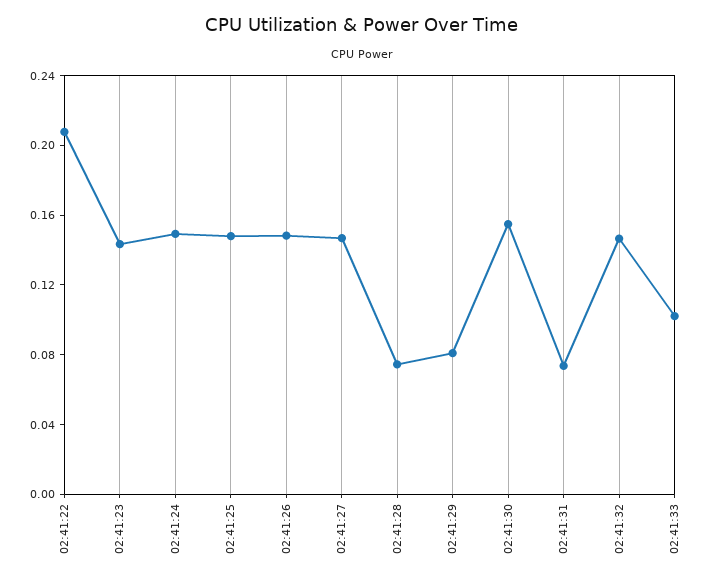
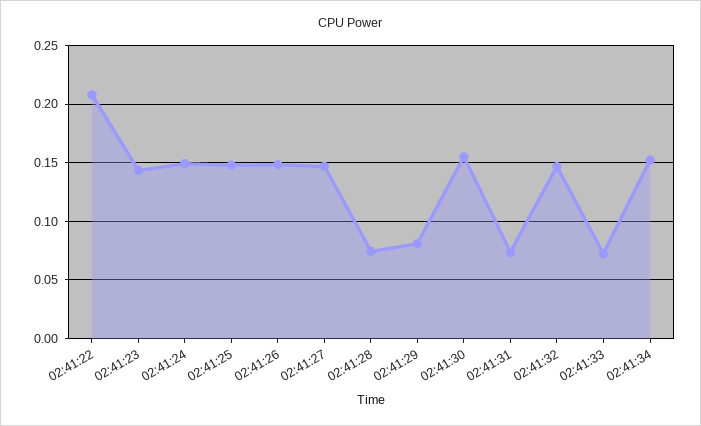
02:41:33: 0.1 -> 0.07
02:41:34: none -> 0.15

